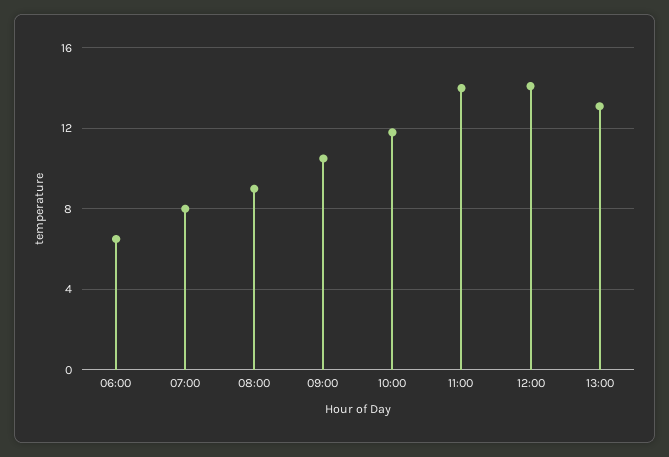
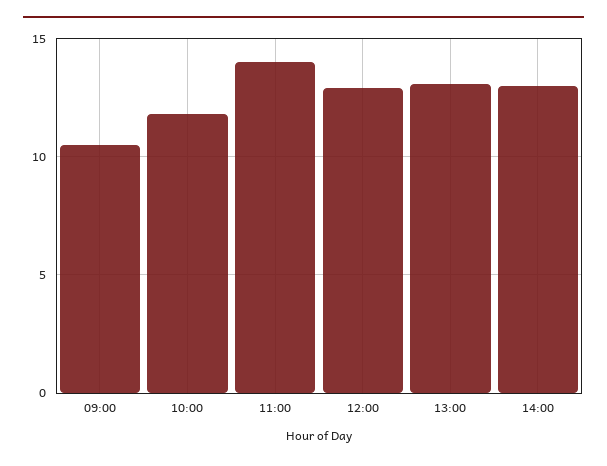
06:00: 6.5 -> none
07:00: 8 -> none
08:00: 9 -> none
12:00: 14 -> 13
14:00: none -> 13

